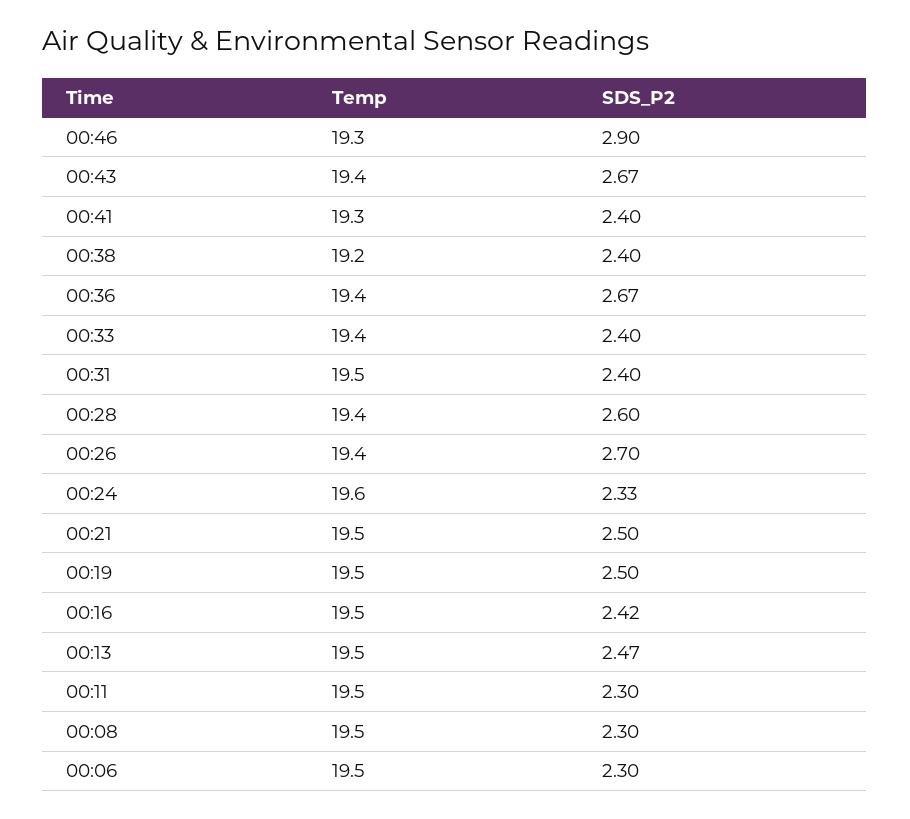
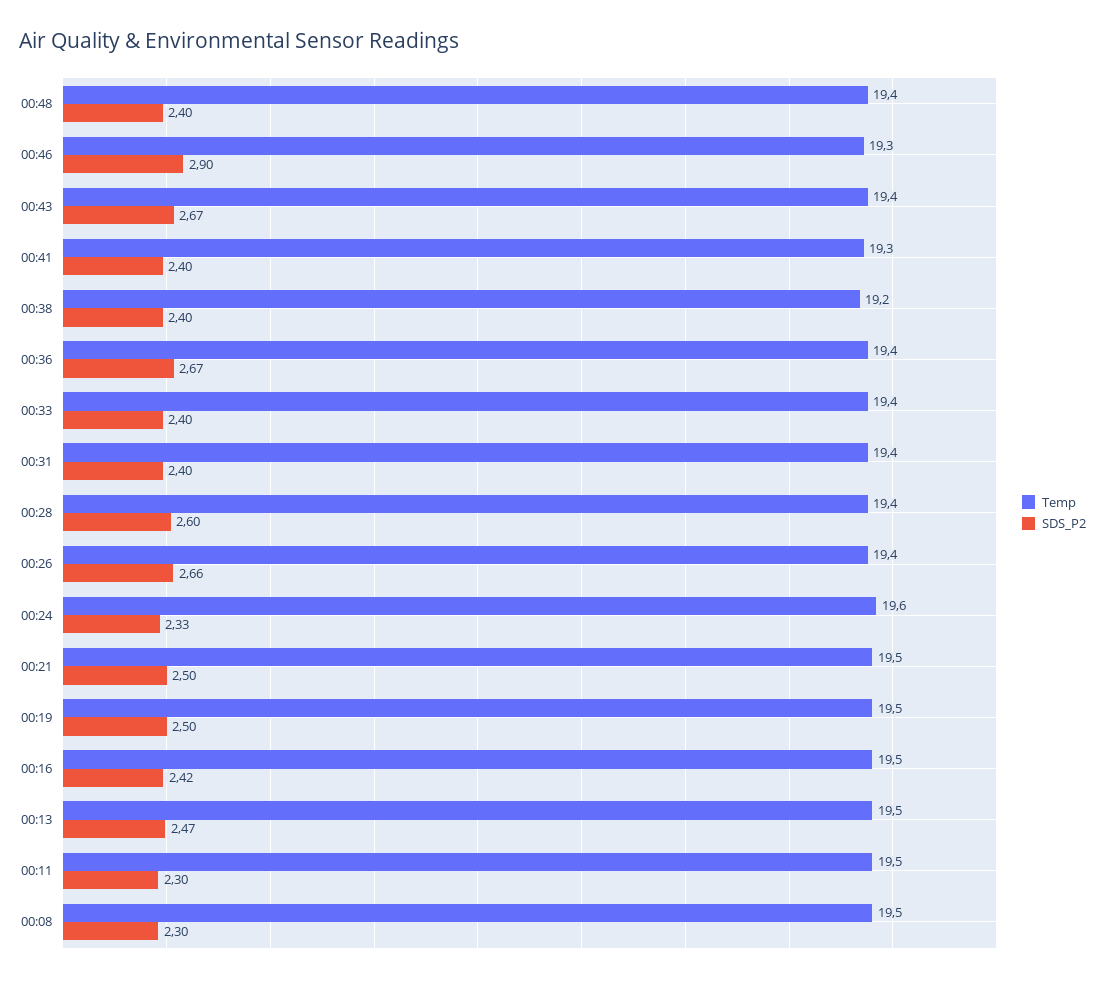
Temp, 00:31: 19.5 -> 19.4
SDS_P2, 00:26: 2.7 -> 2.66
Temp, 00:06: 19.5 -> none
SDS_P2, 00:06: 2.3 -> none
Temp, 00:48: none -> 19.4
SDS_P2, 00:48: none -> 2.4

